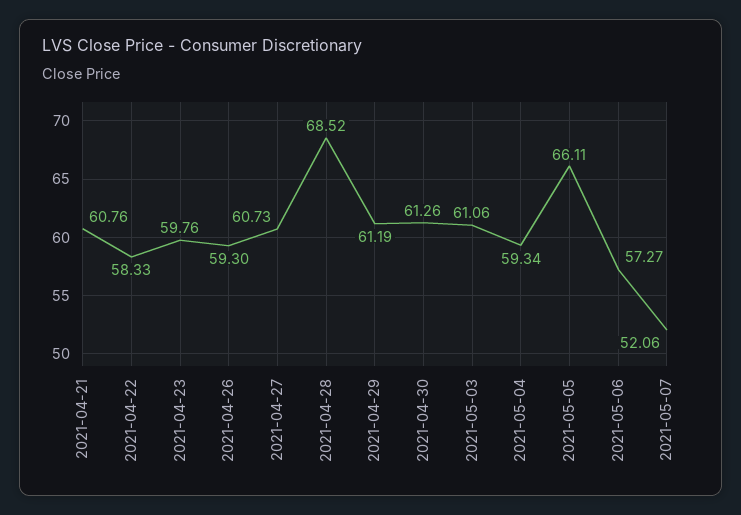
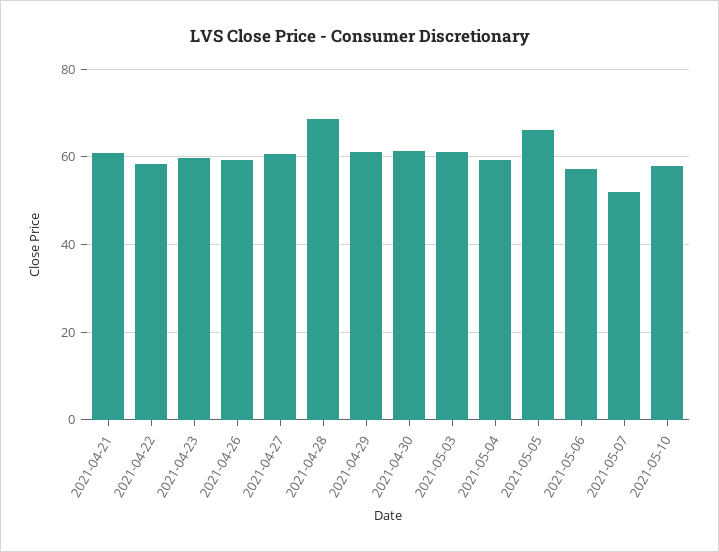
2021-05-10: none -> 58

